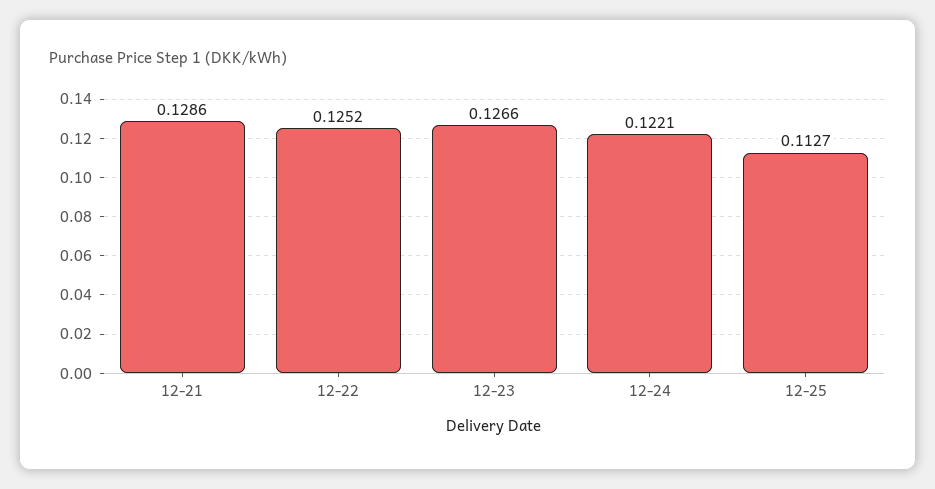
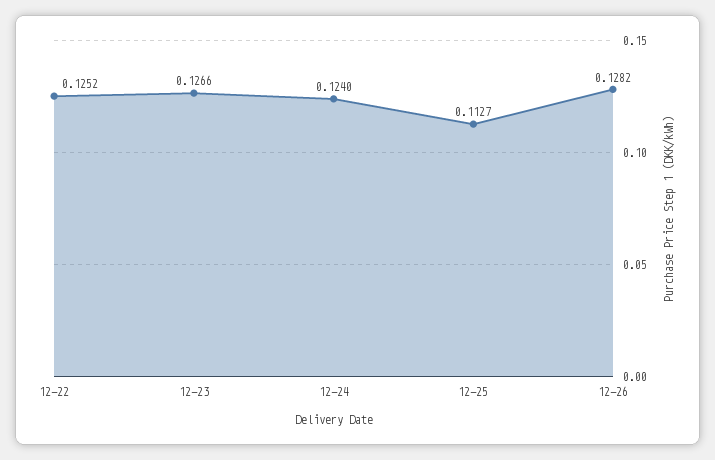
12-21: 0.1286 -> none
12-24: 0.1221 -> 0.124
12-26: none -> 0.1282

